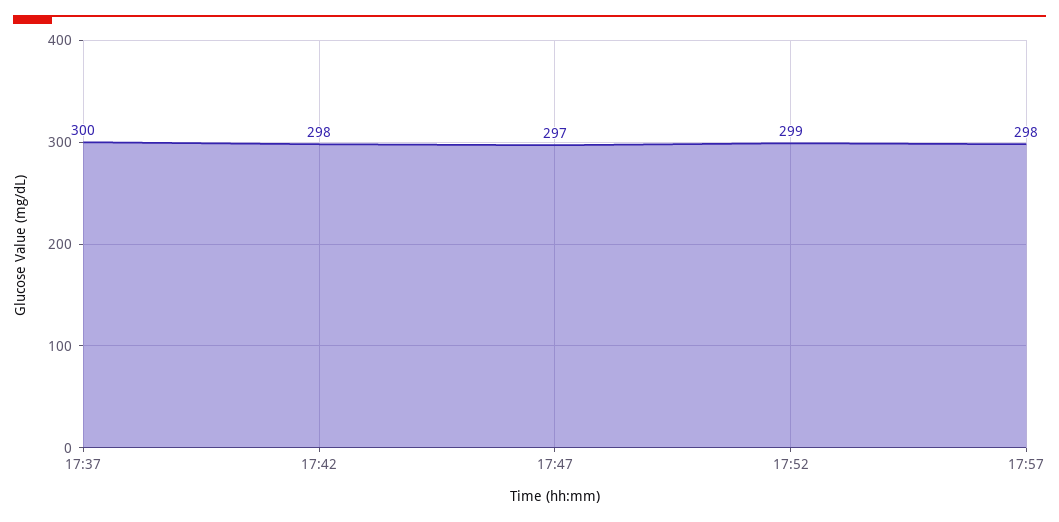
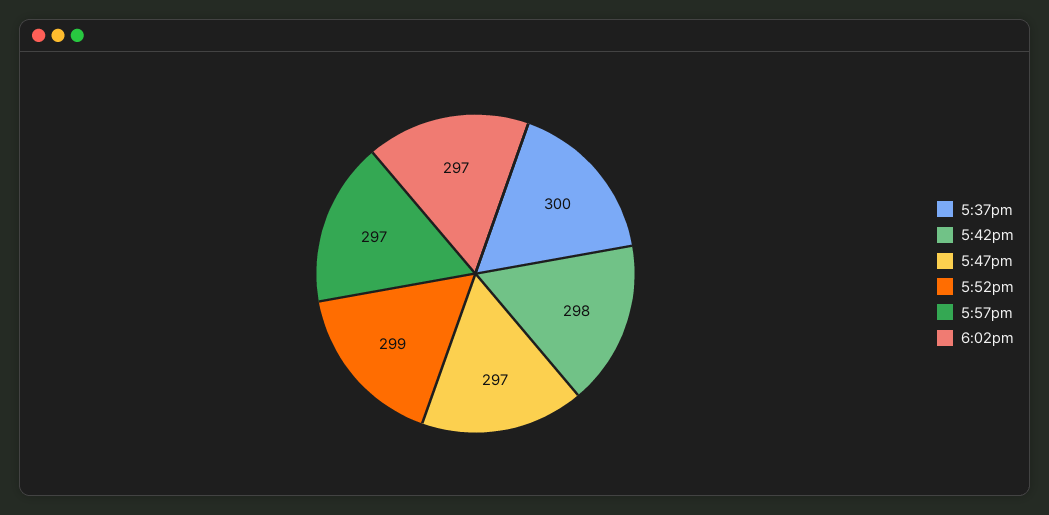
17:57: 298 -> 297
6:02pm: none -> 297

